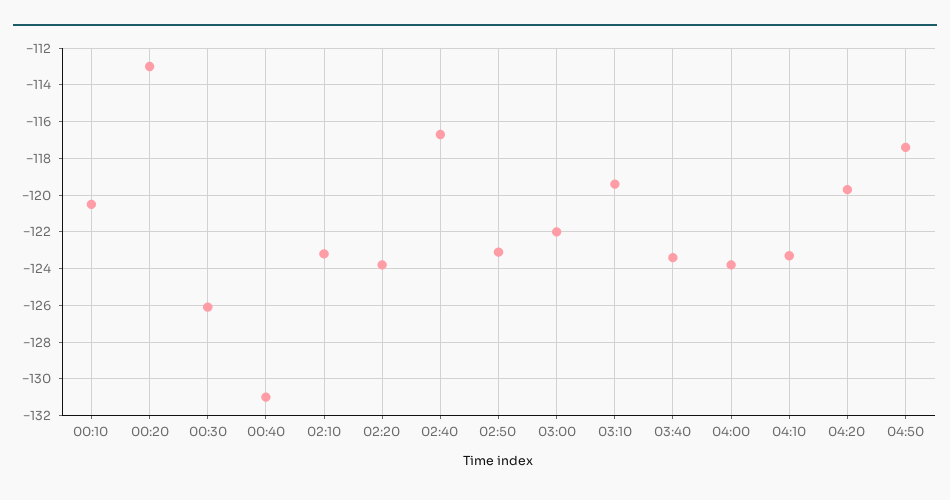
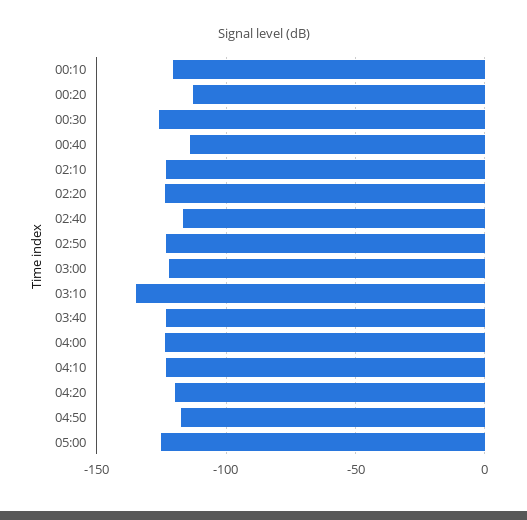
00:40: -131 -> -115
03:10: -119.5 -> -135
05:00: none -> -125

